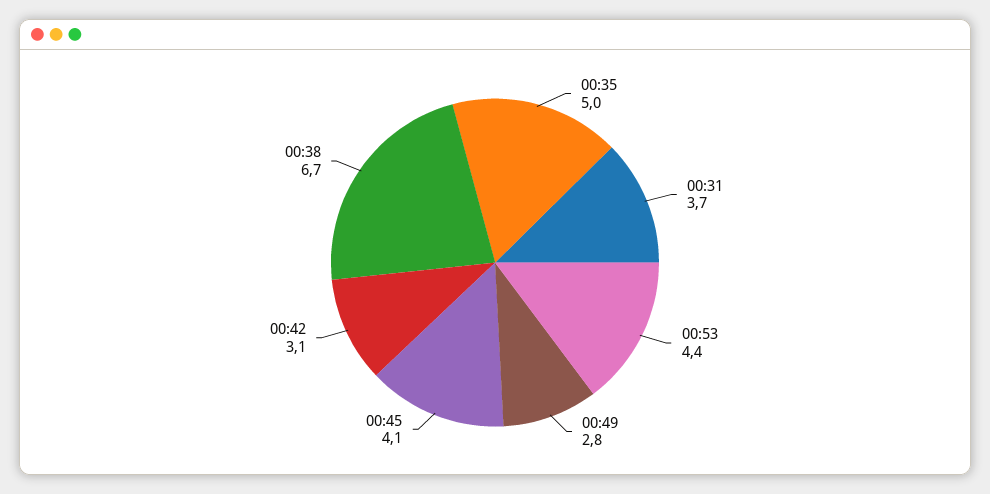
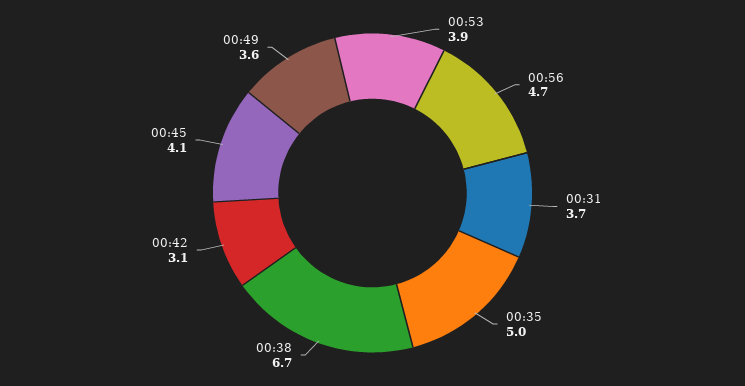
00:53: 4.4 -> 3.9
00:49: 2.8 -> 3.6
00:56: none -> 4.7

